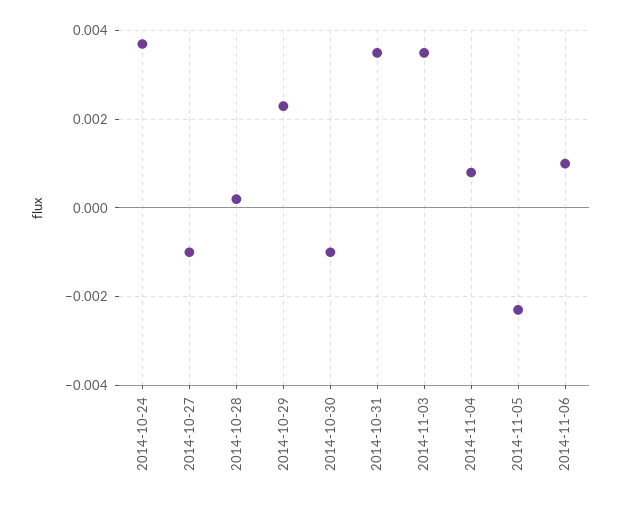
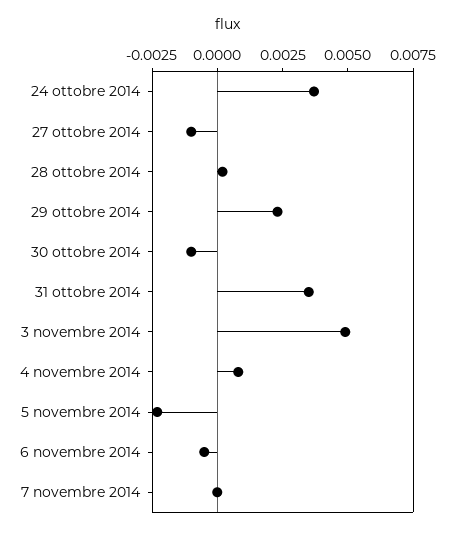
2014-11-03: 0.0035 -> 0.005
2014-11-06: 0.001 -> -0.0005
7 novembre 2014: none -> 0

